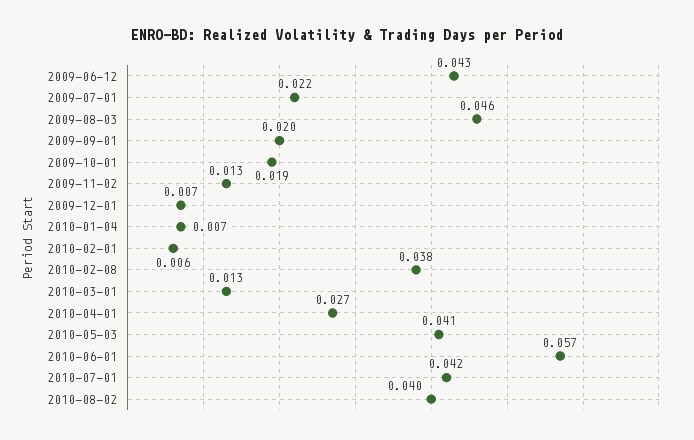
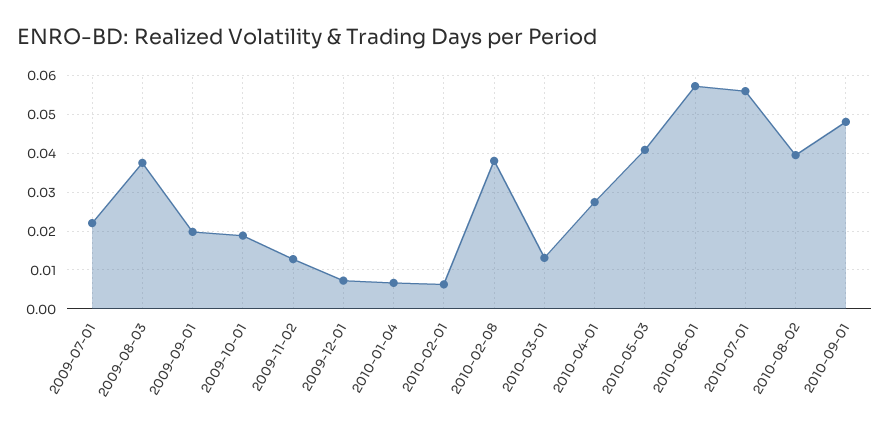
2009-06-12: 0.043 -> none
2009-08-03: 0.046 -> 0.038
2010-07-01: 0.042 -> 0.056
2010-09-01: none -> 0.048

